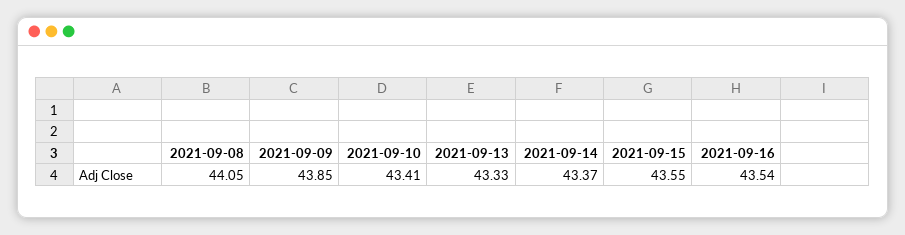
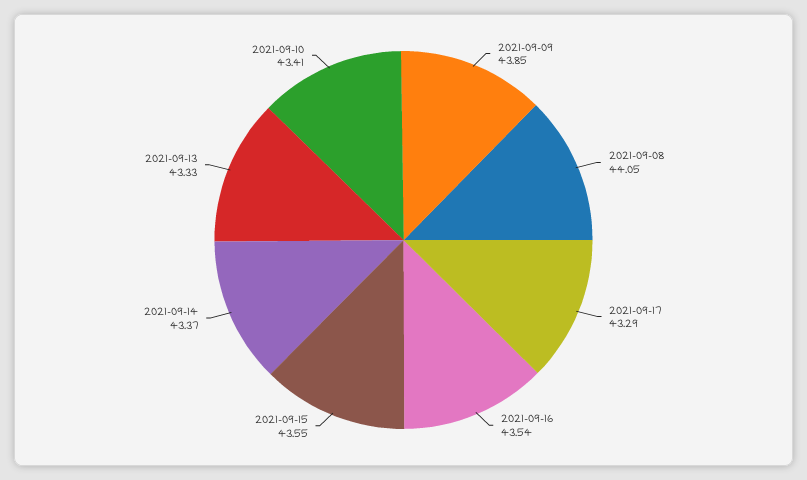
2021-09-17: none -> 43.29

